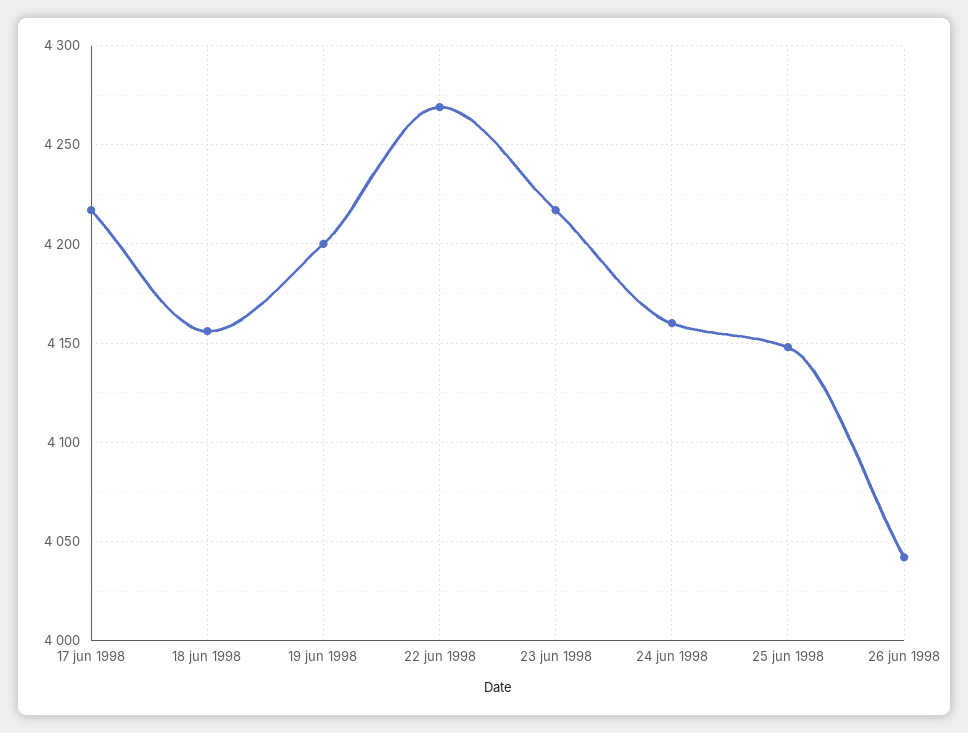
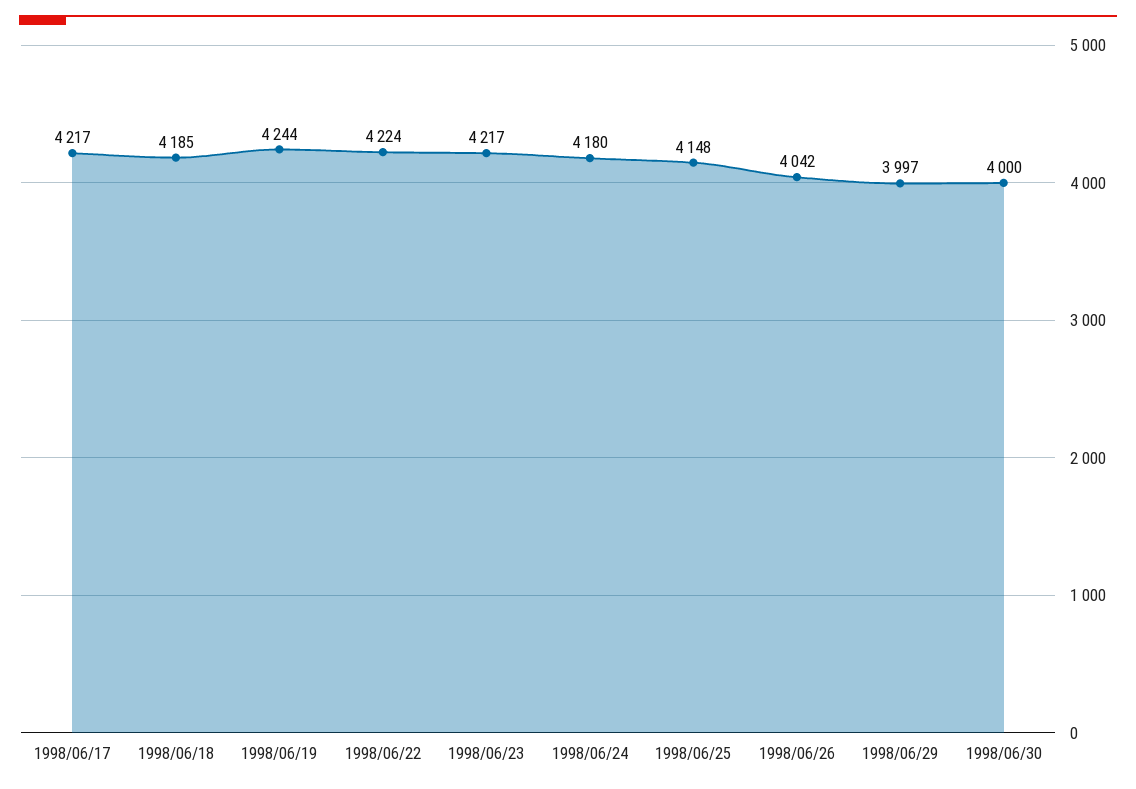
18 jun 1998: 4155 -> 4185
19 jun 1998: 4200 -> 4244
22 jun 1998: 4270 -> 4224
24 jun 1998: 4160 -> 4180
1998/06/29: none -> 3997
1998/06/30: none -> 4000

